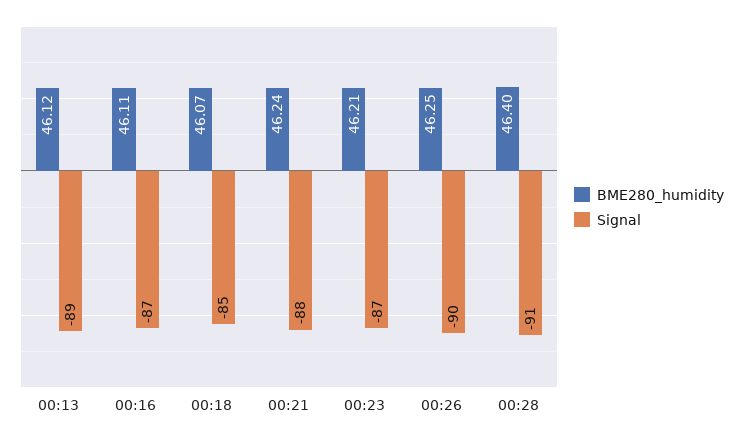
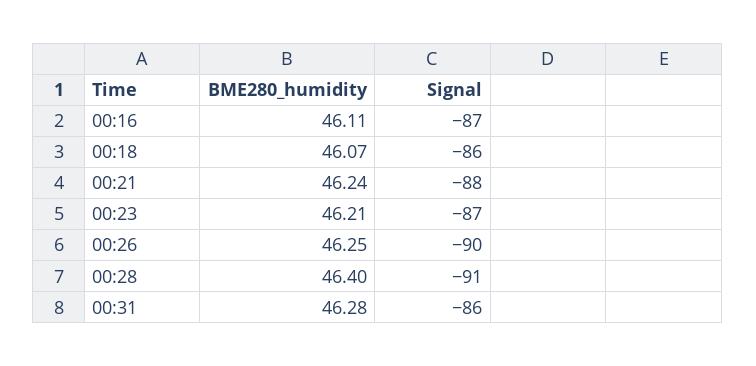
BME280_humidity, 00:13: 46.12 -> none
Signal, 00:13: -89 -> none
Signal, 00:18: -85 -> -86
BME280_humidity, 00:31: none -> 46.28
Signal, 00:31: none -> -86

